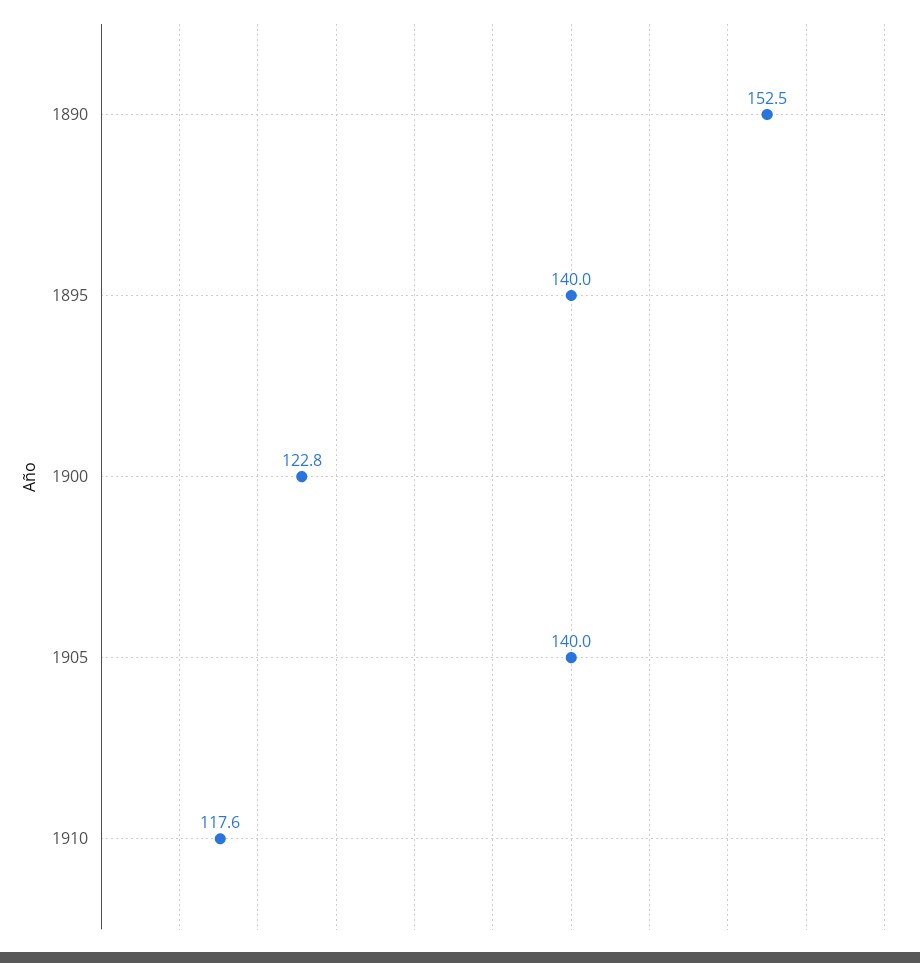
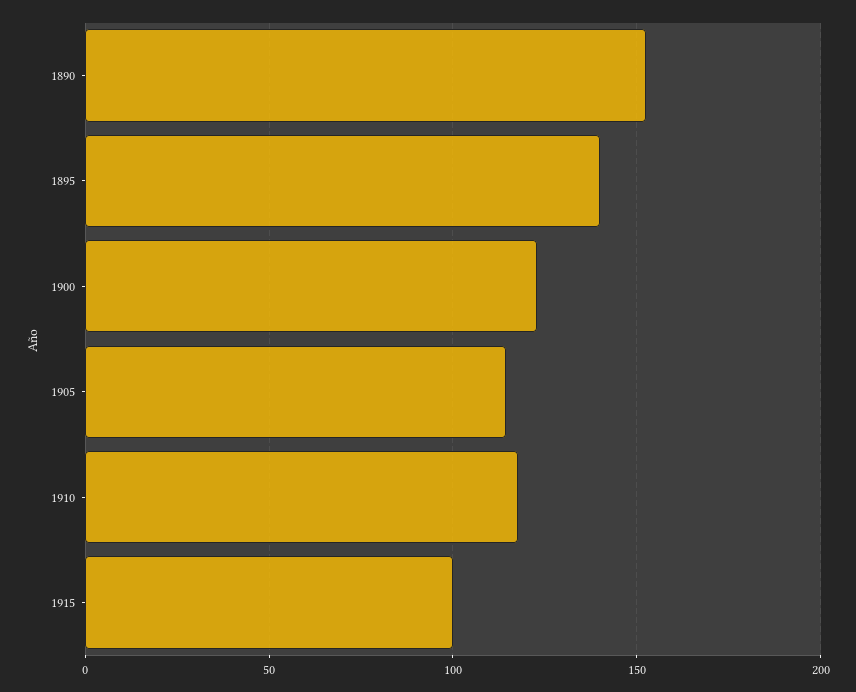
1905: 140 -> 115
1915: none -> 100

